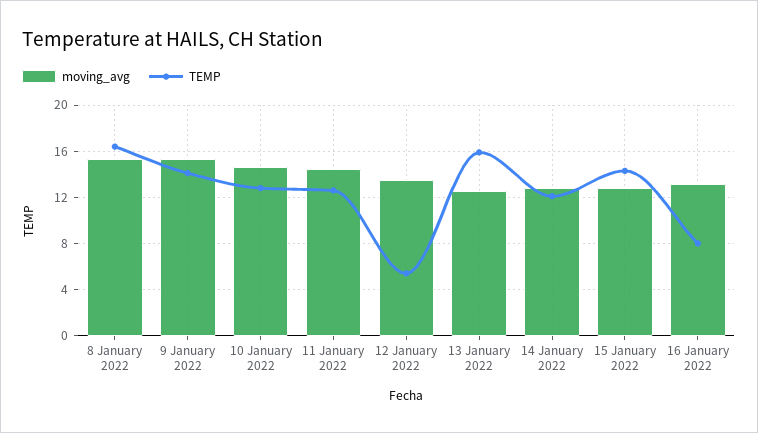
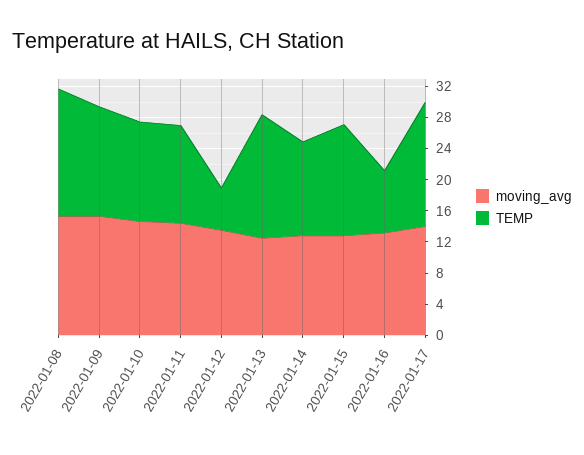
moving_avg, 2022-01-17: none -> 14
TEMP, 2022-01-17: none -> 16

